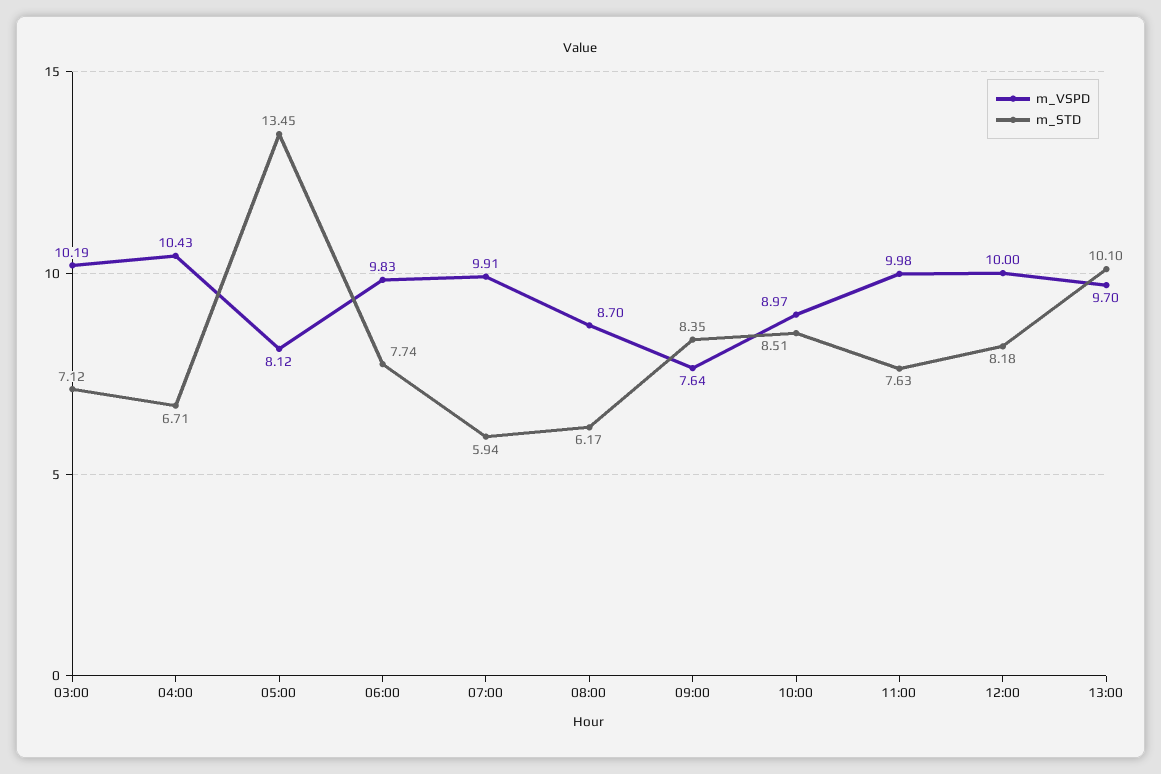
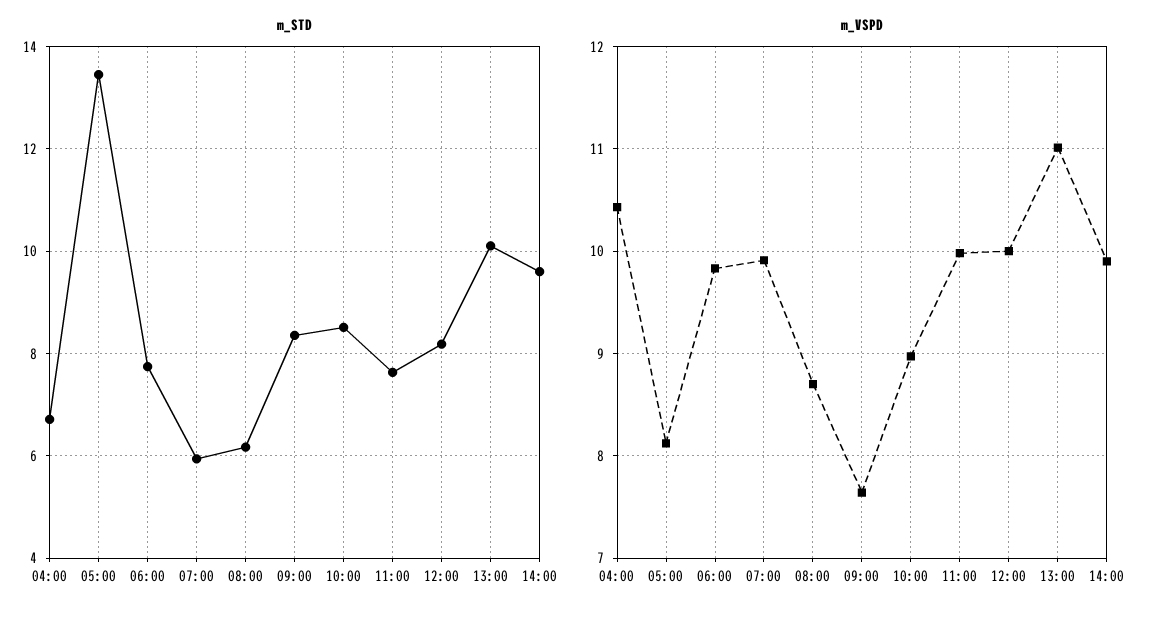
m_VSPD, 03:00: 10.19 -> none
m_STD, 03:00: 7.12 -> none
m_VSPD, 13:00: 9.7 -> 11
m_STD, 14:00: none -> 9.6
m_VSPD, 14:00: none -> 9.9

